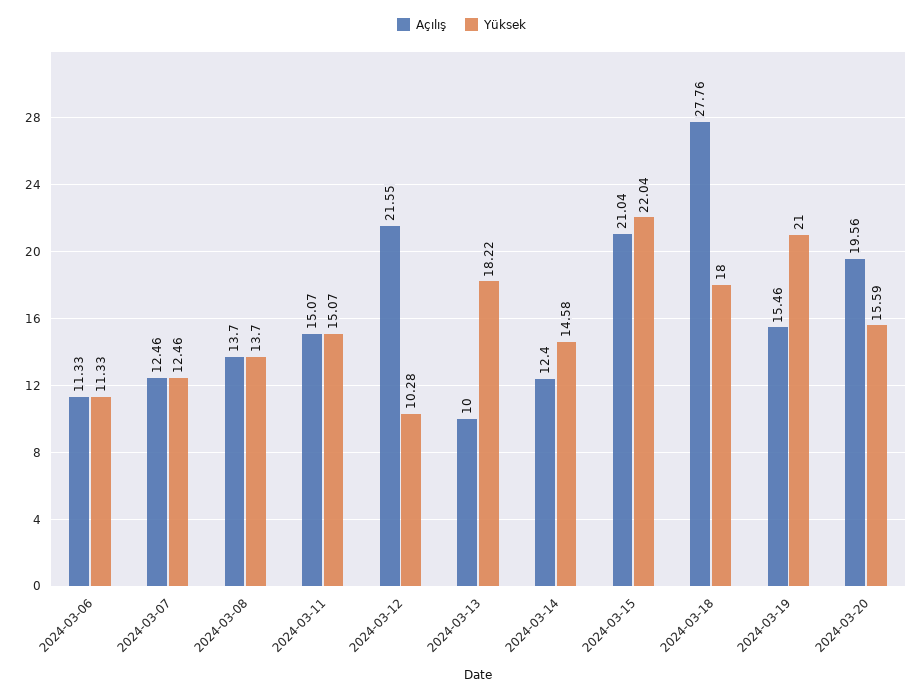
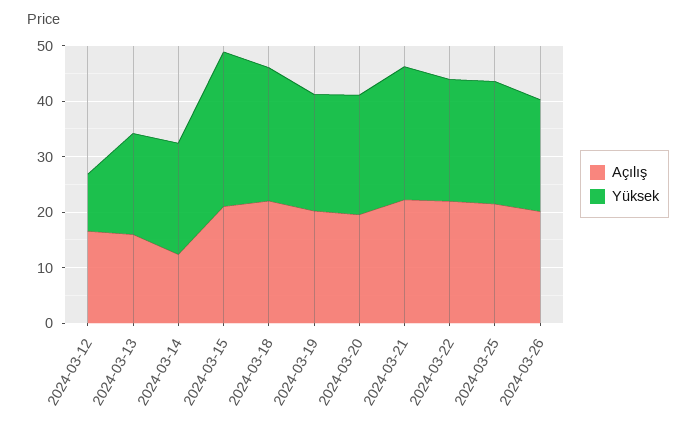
Açılış, 2024-03-06: 11.33 -> none
Yüksek, 2024-03-06: 11.33 -> none
Açılış, 2024-03-07: 12.46 -> none
Yüksek, 2024-03-07: 12.46 -> none
Açılış, 2024-03-08: 13.7 -> none
Yüksek, 2024-03-08: 13.7 -> none
Açılış, 2024-03-11: 15.07 -> none
Yüksek, 2024-03-11: 15.07 -> none
Açılış, 2024-03-12: 21.55 -> 16
Açılış, 2024-03-13: 10 -> 16
Yüksek, 2024-03-14: 14.58 -> 20
Yüksek, 2024-03-15: 22.04 -> 28
Açılış, 2024-03-18: 27.76 -> 22
Yüksek, 2024-03-18: 18 -> 24
Açılış, 2024-03-19: 15.46 -> 20
Yüksek, 2024-03-20: 15.59 -> 22
Açılış, 2024-03-21: none -> 22
Yüksek, 2024-03-21: none -> 24
Açılış, 2024-03-22: none -> 22
Yüksek, 2024-03-22: none -> 22
Açılış, 2024-03-25: none -> 22
Yüksek, 2024-03-25: none -> 22
Açılış, 2024-03-26: none -> 20
Yüksek, 2024-03-26: none -> 20

